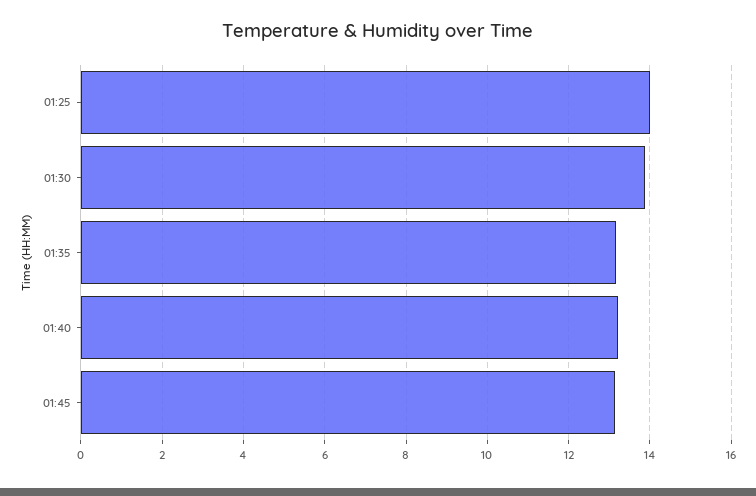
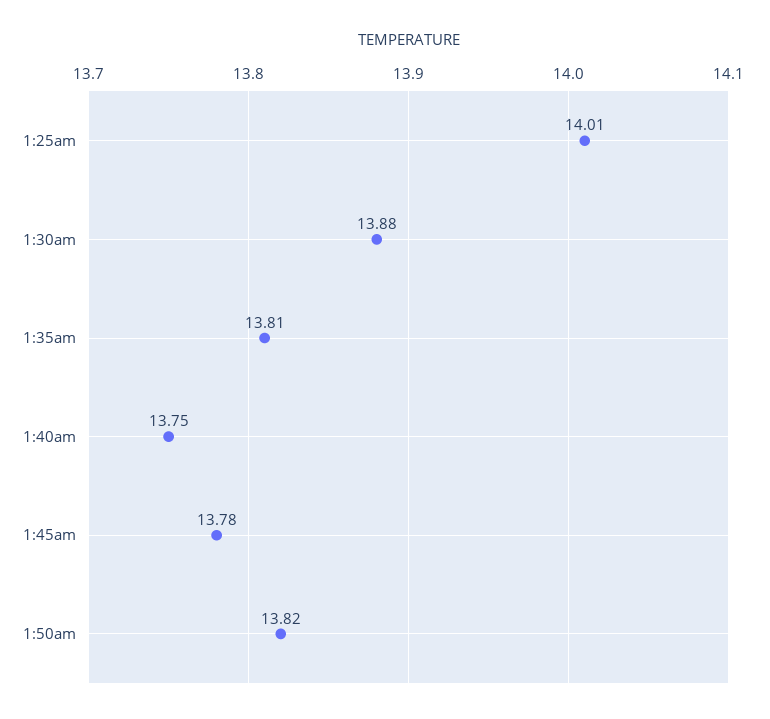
01:35: 13.2 -> 13.81
01:40: 13.2 -> 13.75
01:45: 13.2 -> 13.78
1:50am: none -> 13.82

